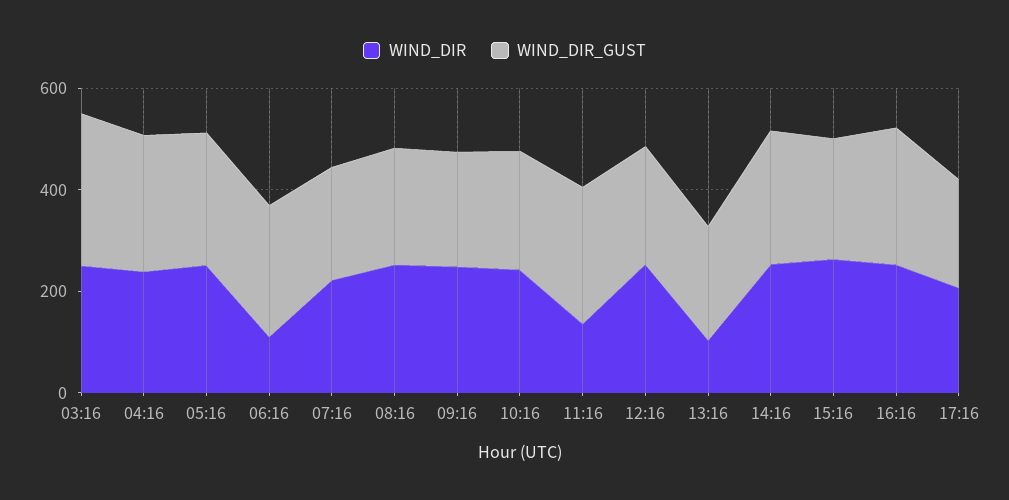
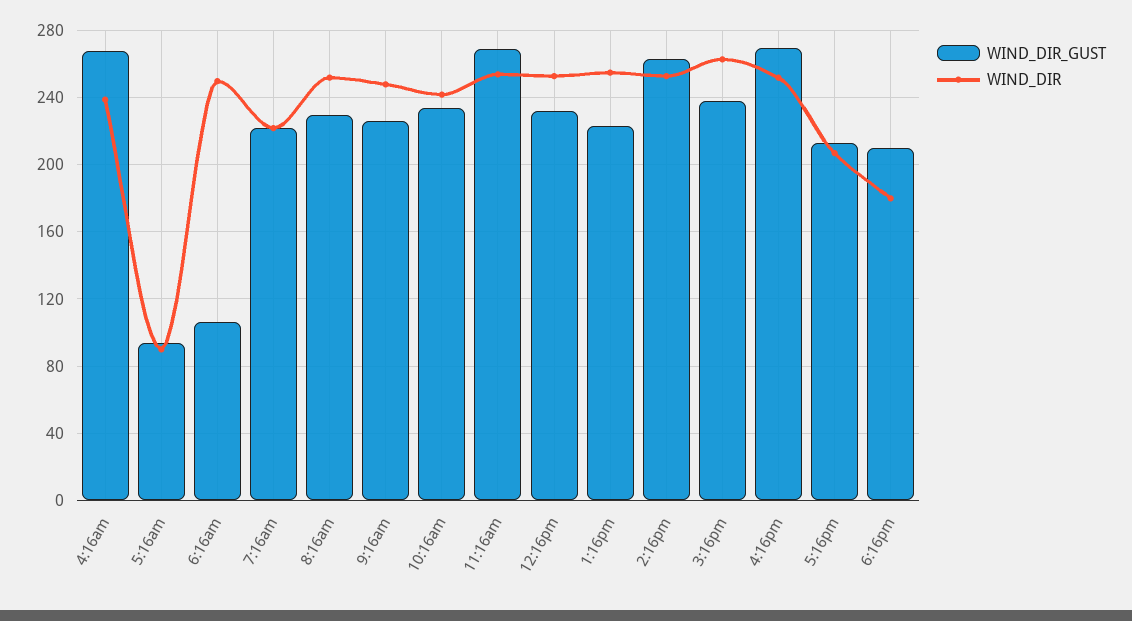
WIND_DIR, 03:16: 250 -> none
WIND_DIR_GUST, 03:16: 300 -> none
WIND_DIR, 05:16: 250 -> 90
WIND_DIR_GUST, 05:16: 250 -> 95
WIND_DIR, 06:16: 100 -> 250
WIND_DIR_GUST, 06:16: 250 -> 105
WIND_DIR, 11:16: 150 -> 255
WIND_DIR, 13:16: 100 -> 255
WIND_DIR_GUST, 6:16pm: none -> 210
WIND_DIR, 6:16pm: none -> 180

